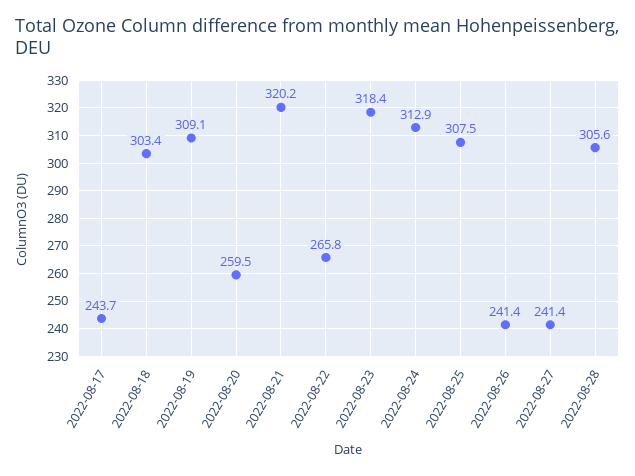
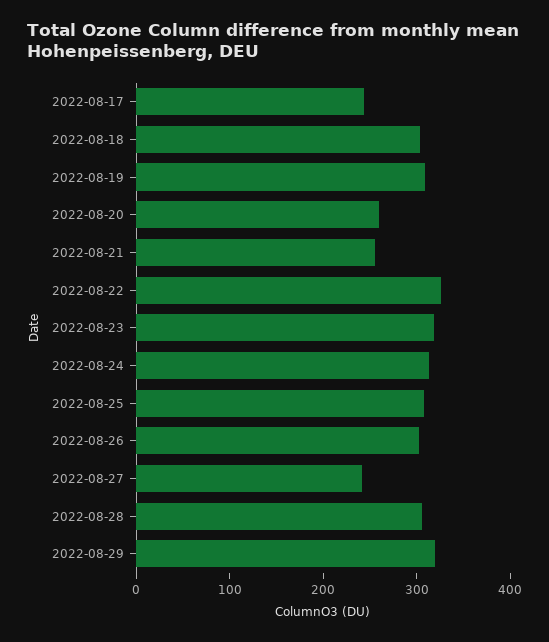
2022-08-21: 320.2 -> 260
2022-08-22: 265.8 -> 320
2022-08-26: 241.4 -> 300
2022-08-29: none -> 320

